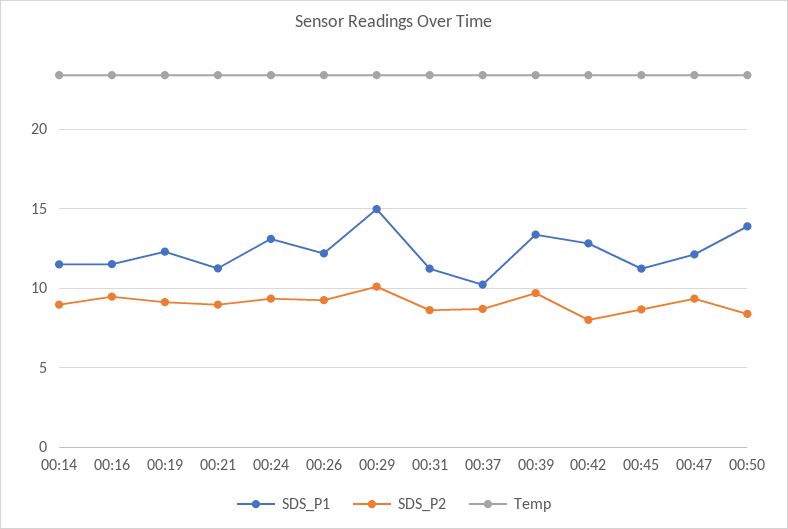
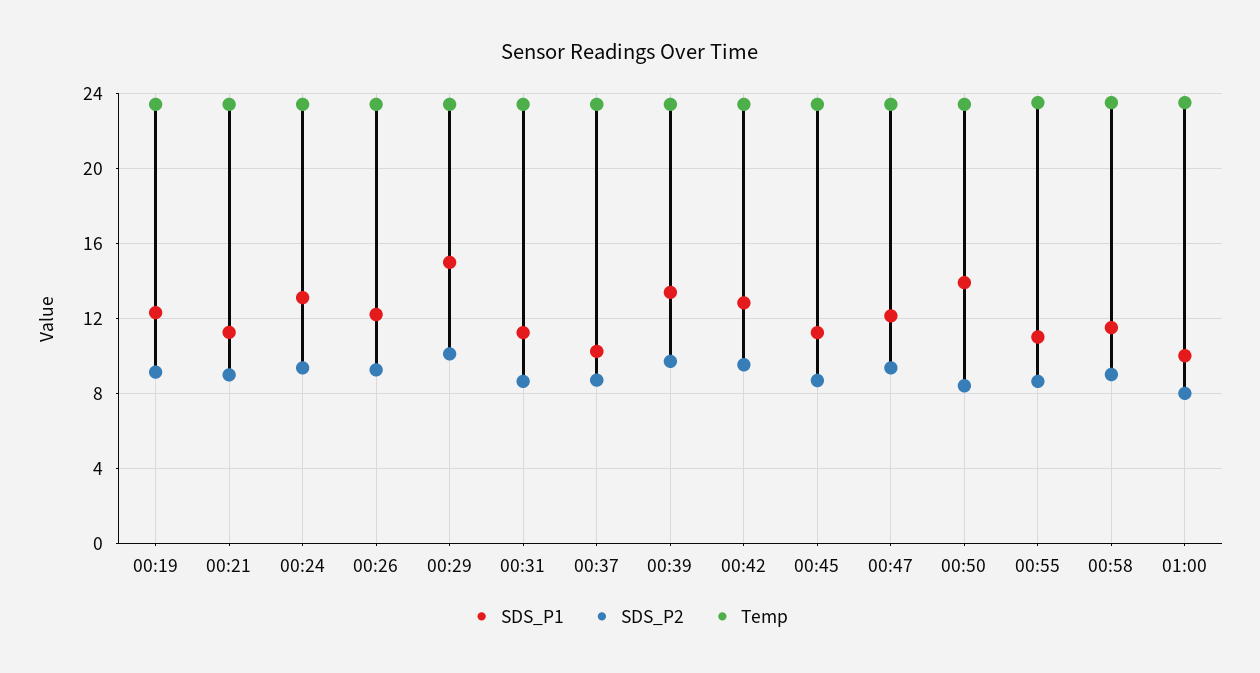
SDS_P1, 00:14: 11.5 -> none
SDS_P2, 00:14: 9 -> none
Temp, 00:14: 23.5 -> none
SDS_P1, 00:16: 11.5 -> none
SDS_P2, 00:16: 9.5 -> none
Temp, 00:16: 23.5 -> none
SDS_P2, 00:42: 8 -> 9.5
SDS_P1, 00:55: none -> 11
SDS_P2, 00:55: none -> 8.5
Temp, 00:55: none -> 23.5
SDS_P1, 00:58: none -> 11.5
SDS_P2, 00:58: none -> 9
Temp, 00:58: none -> 23.5
SDS_P1, 01:00: none -> 10
SDS_P2, 01:00: none -> 8
Temp, 01:00: none -> 23.5

